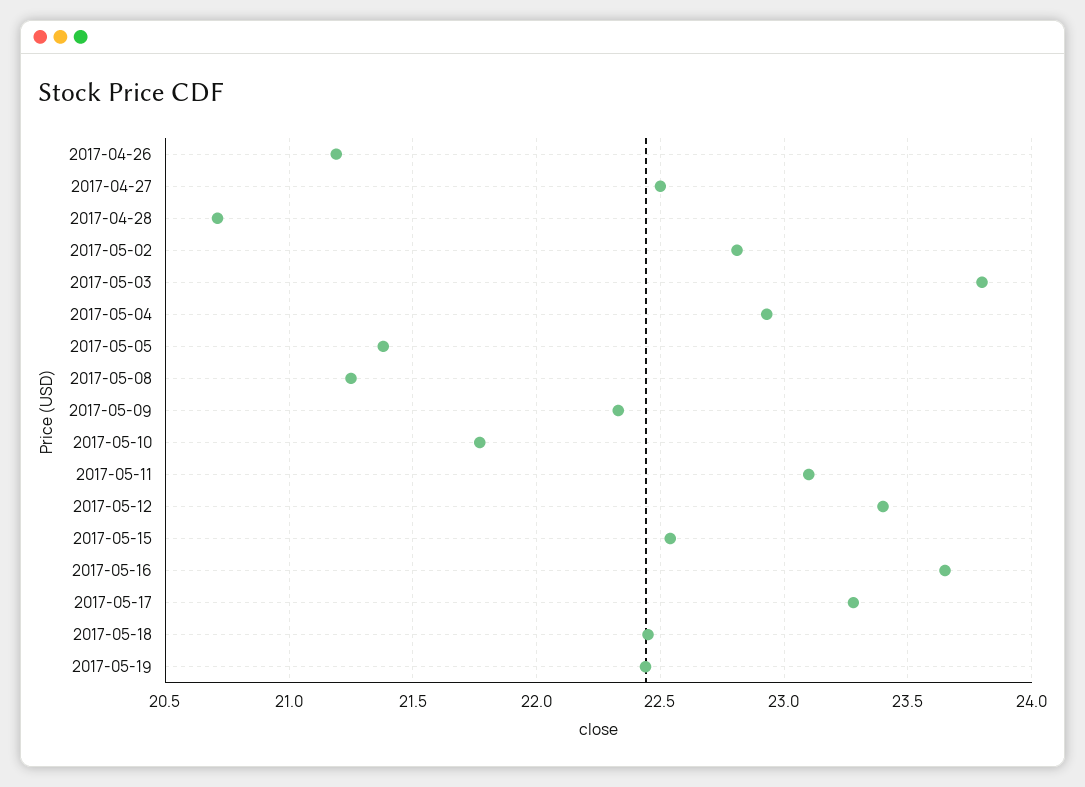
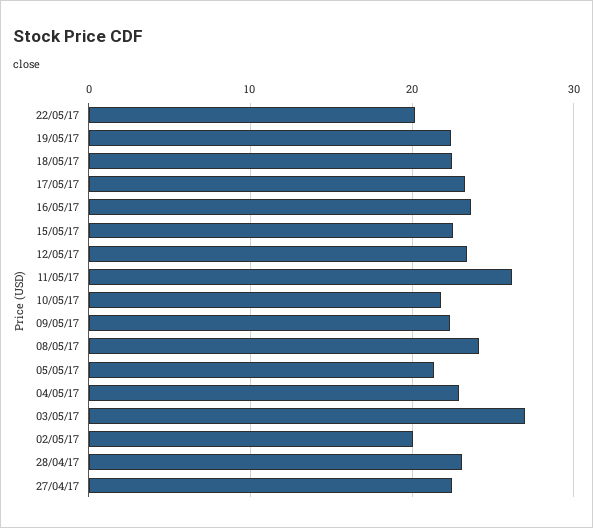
2017-04-26: 21.2 -> none
2017-04-28: 20.7 -> 23
2017-05-02: 22.8 -> 20
2017-05-03: 23.8 -> 27
2017-05-08: 21.25 -> 24
2017-05-11: 23.1 -> 26
22/05/17: none -> 20

